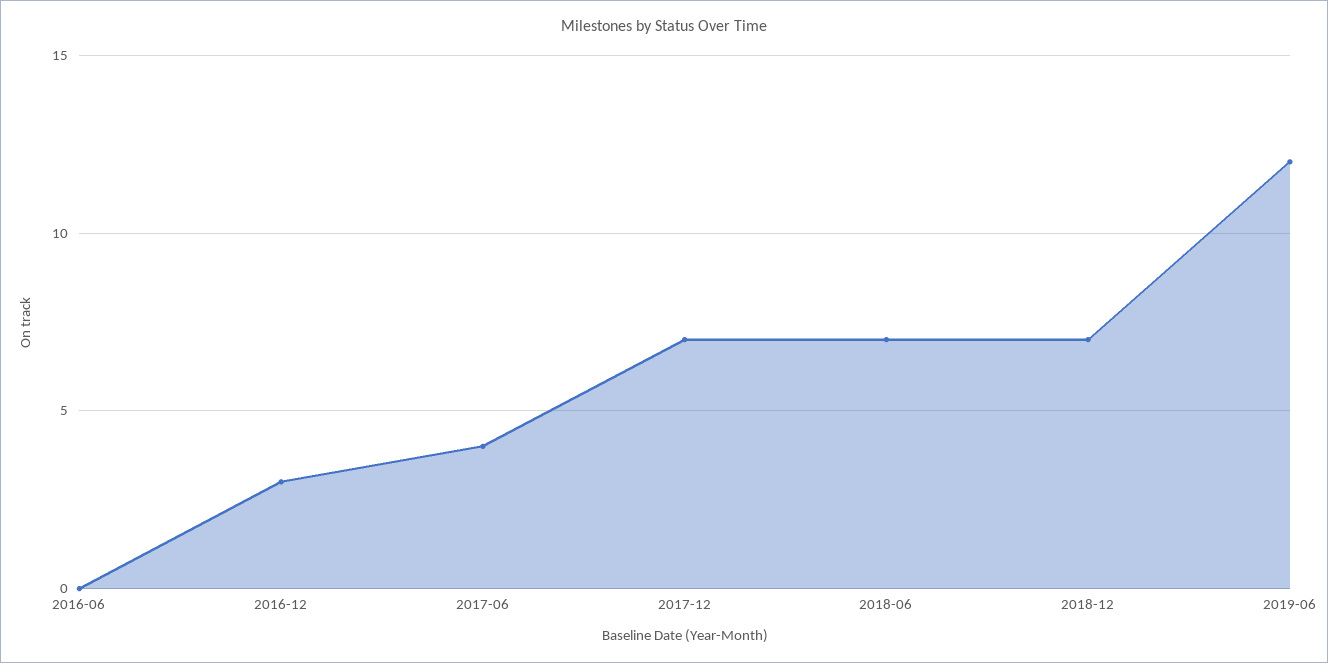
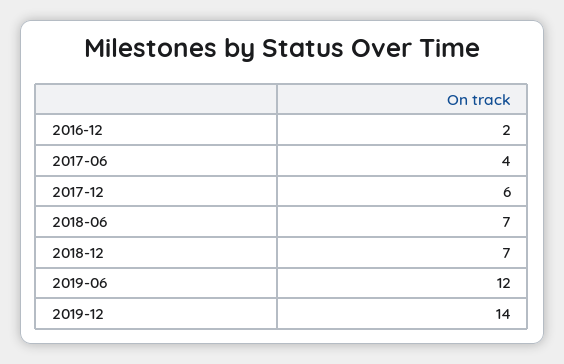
2016-06: 0 -> none
2016-12: 3 -> 2
2017-12: 7 -> 6
2019-12: none -> 14

